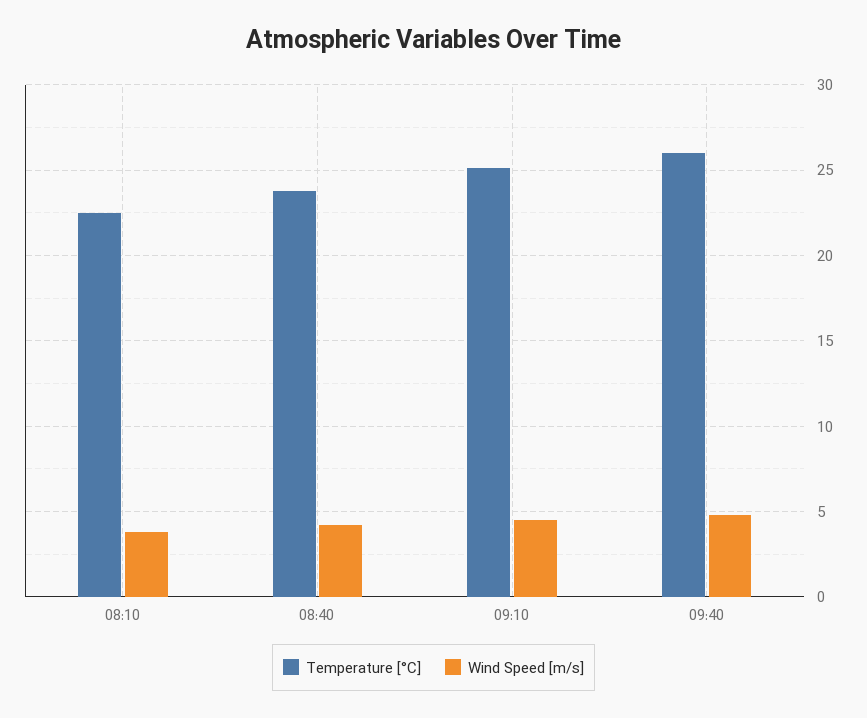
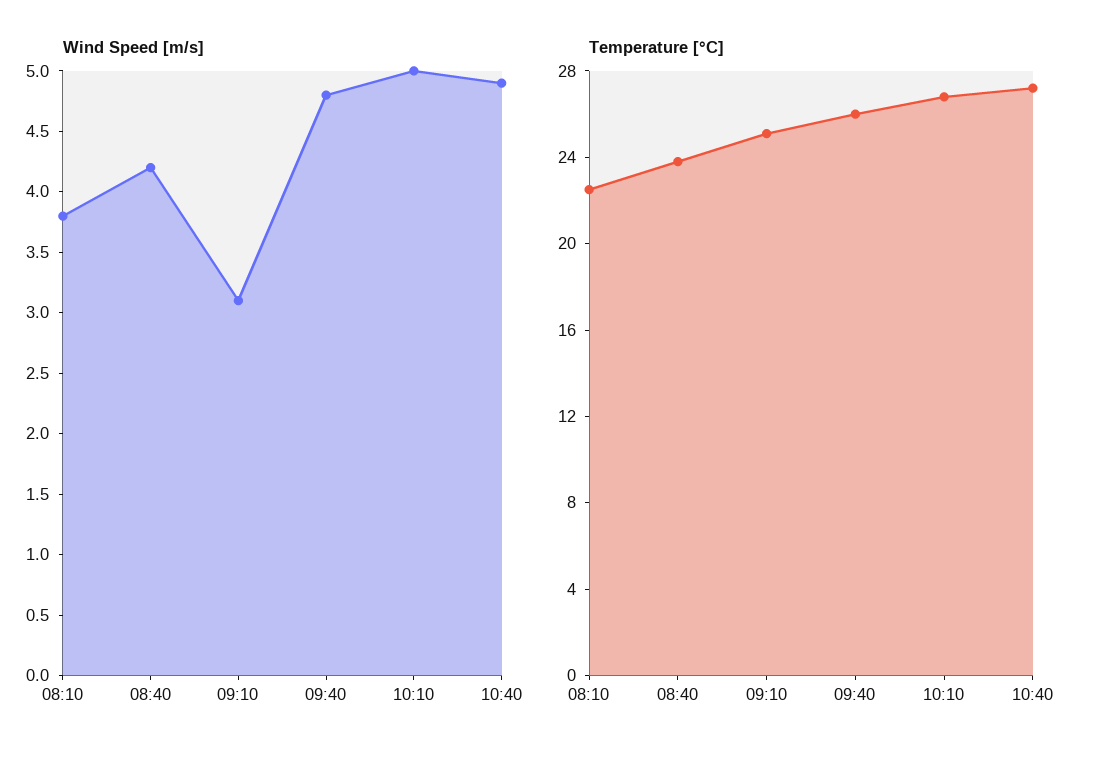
Wind Speed [m/s], 09:10: 4.5 -> 3.1
Wind Speed [m/s], 10:10: none -> 5
Wind Speed [m/s], 10:40: none -> 4.9
Temperature [°C], 10:10: none -> 27
Temperature [°C], 10:40: none -> 27

